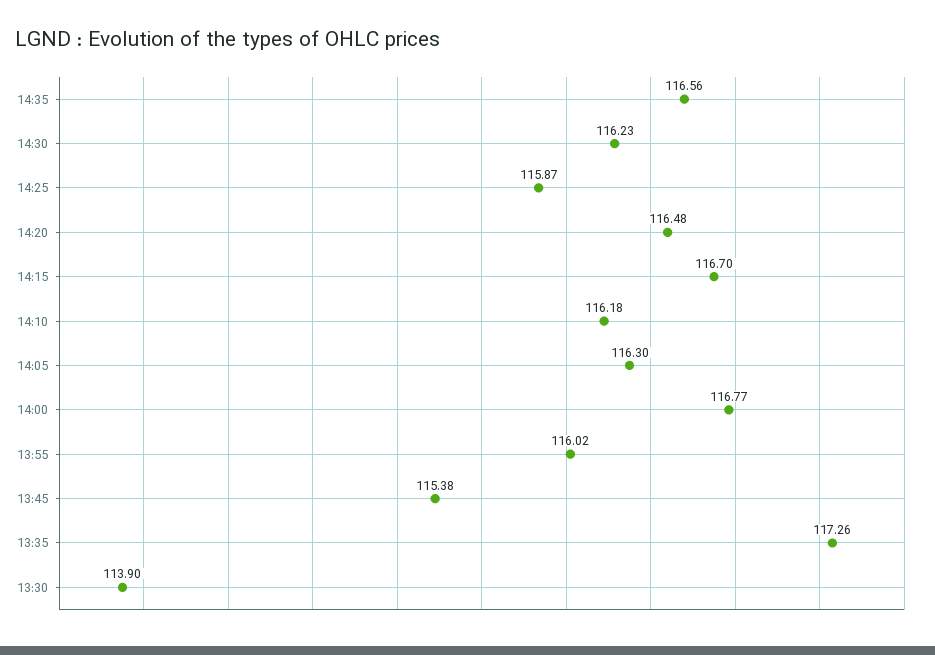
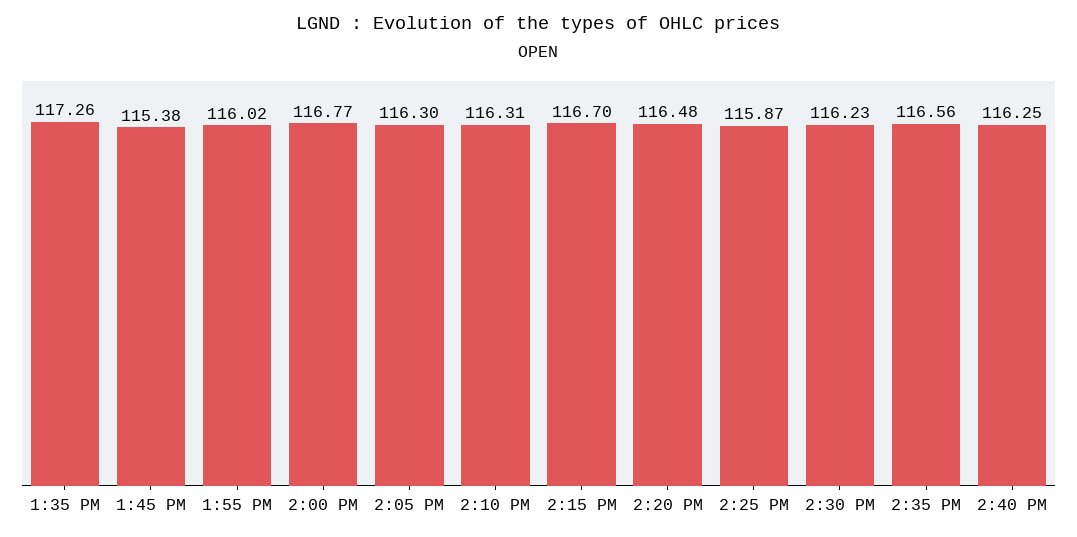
14:10: 116.18 -> 116.31
13:30: 113.9 -> none
2:40 PM: none -> 116.25

